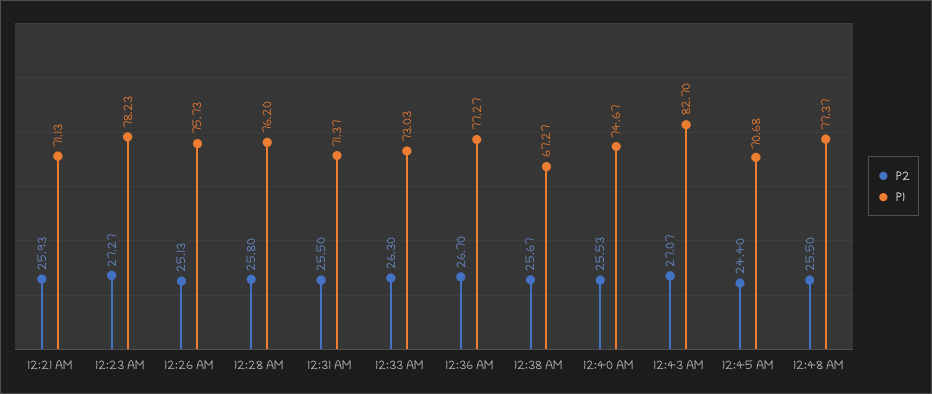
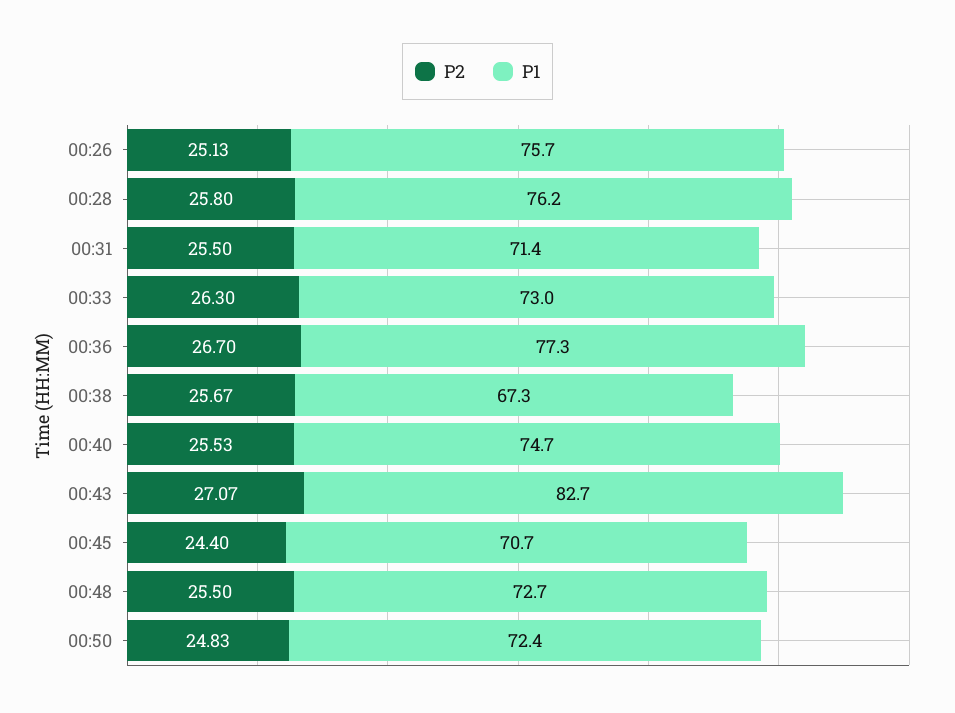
P2, 12:21 AM: 25.93 -> none
P1, 12:21 AM: 71.13 -> none
P2, 12:23 AM: 27.27 -> none
P1, 12:23 AM: 78.23 -> none
P1, 12:48 AM: 77.37 -> 72.7
P2, 00:50: none -> 24.83
P1, 00:50: none -> 72.4

